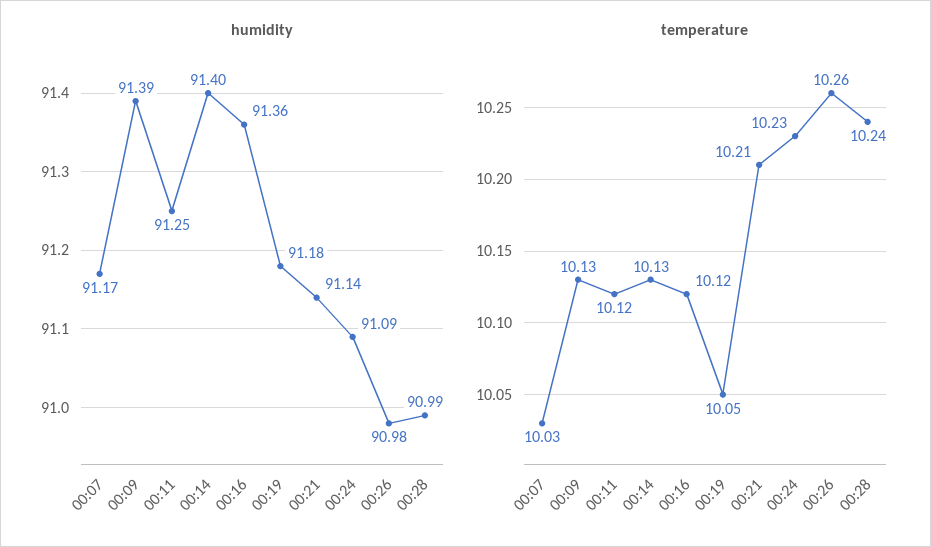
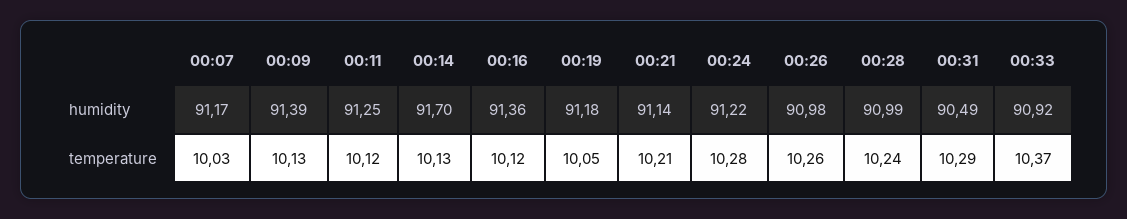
humidity, 00:14: 91.4 -> 91.7
humidity, 00:24: 91.09 -> 91.22
temperature, 00:24: 10.23 -> 10.28
humidity, 00:31: none -> 90.49
humidity, 00:33: none -> 90.92
temperature, 00:31: none -> 10.29
temperature, 00:33: none -> 10.37

